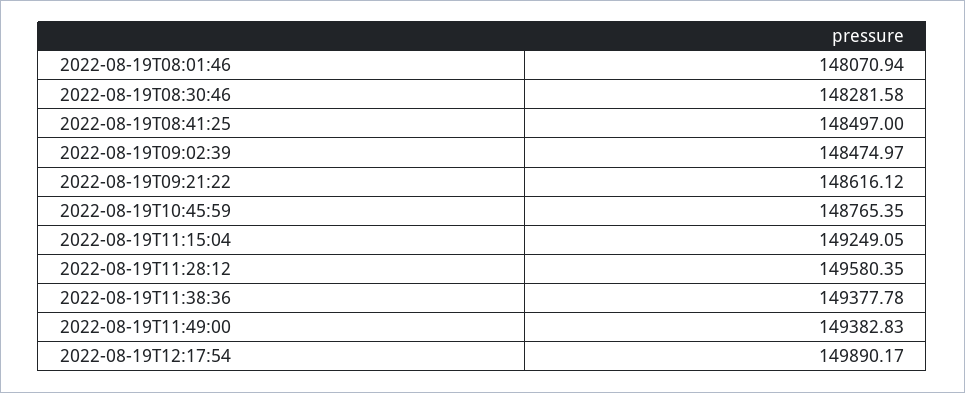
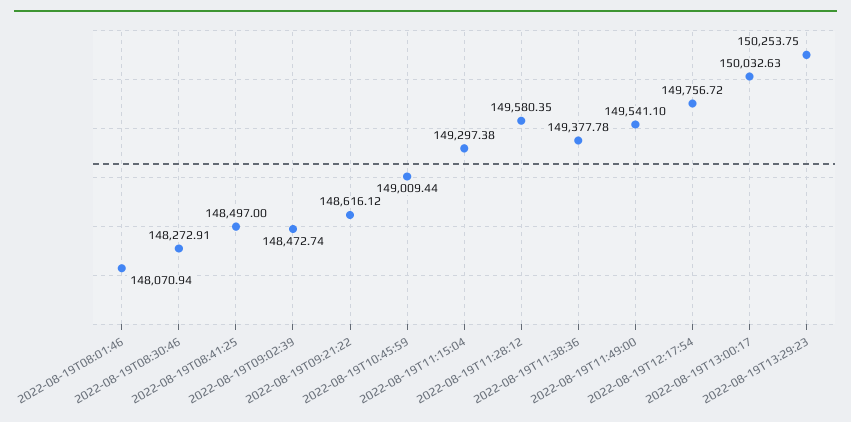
2022-08-19T08:30:46: 148281.58 -> 148272.91
2022-08-19T09:02:39: 148474.97 -> 148472.74
2022-08-19T10:45:59: 148765.35 -> 149009.44
2022-08-19T11:15:04: 149249.05 -> 149297.38
2022-08-19T11:49:00: 149382.83 -> 149541.1
2022-08-19T12:17:54: 149890.17 -> 149756.72
2022-08-19T13:00:17: none -> 150032.63
2022-08-19T13:29:23: none -> 150253.75

